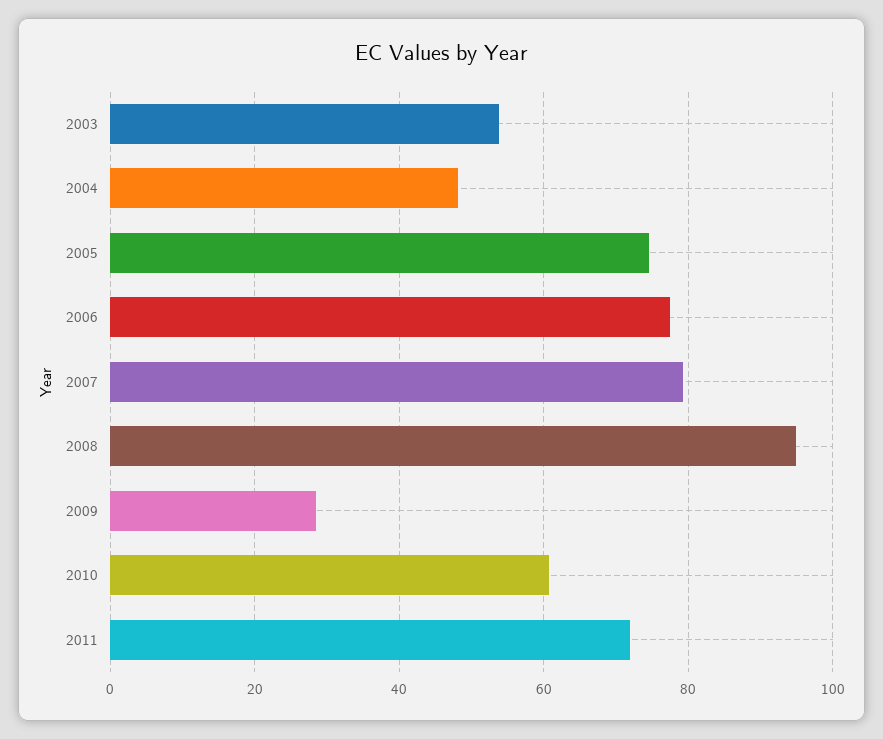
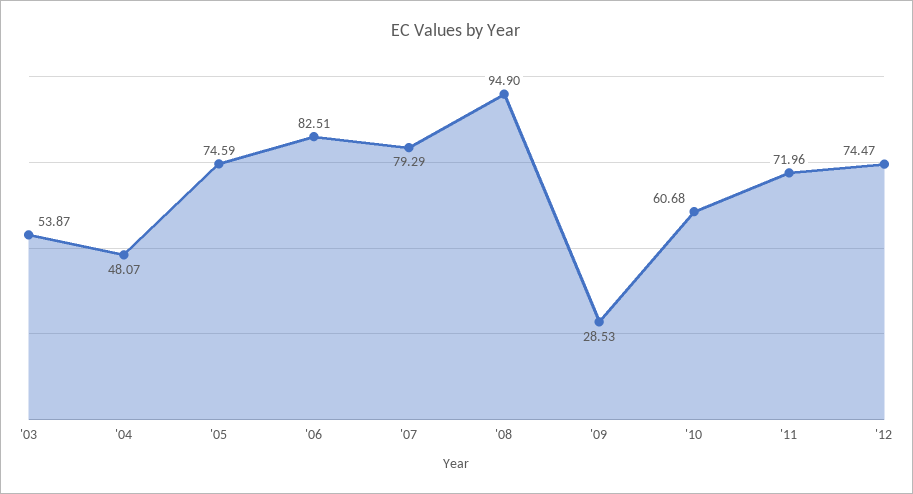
2006: 78 -> 82.51
'12: none -> 74.47

